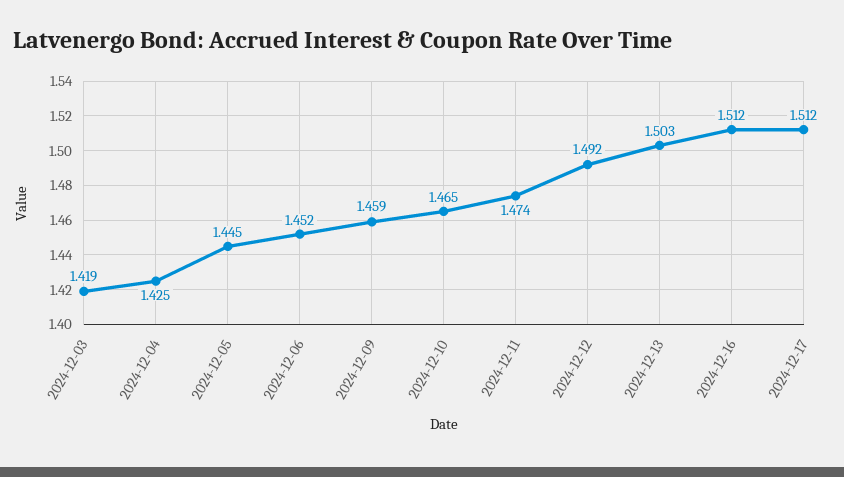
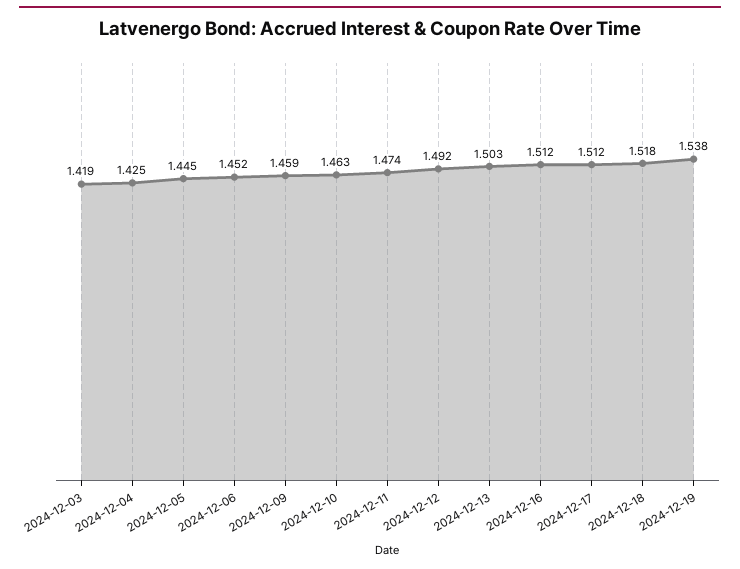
2024-12-10: 1.465 -> 1.463
2024-12-18: none -> 1.518
2024-12-19: none -> 1.538

